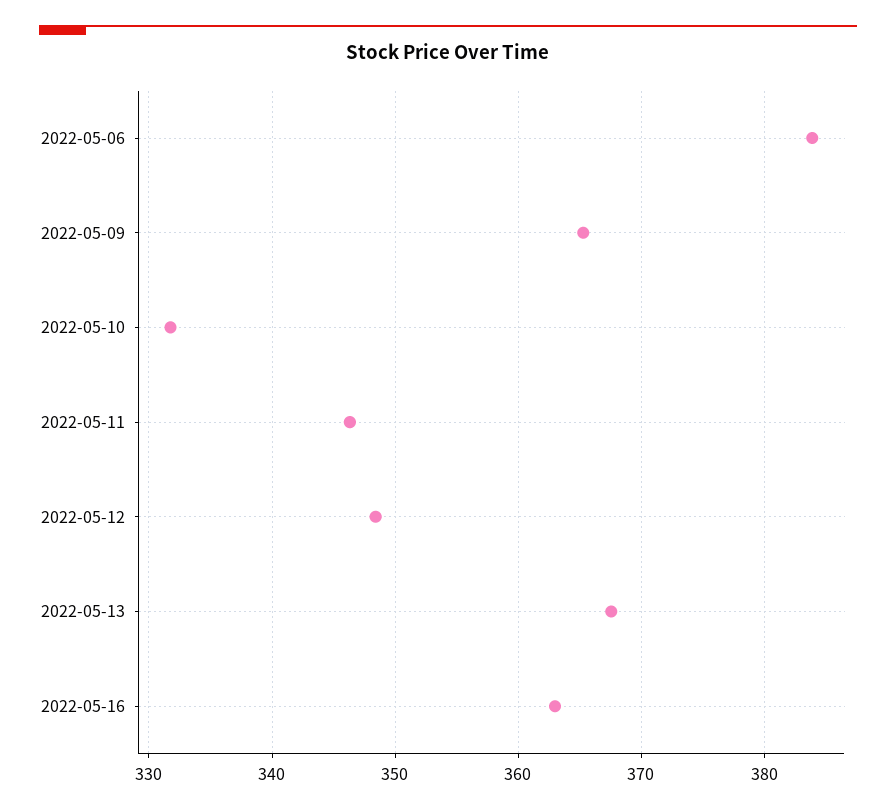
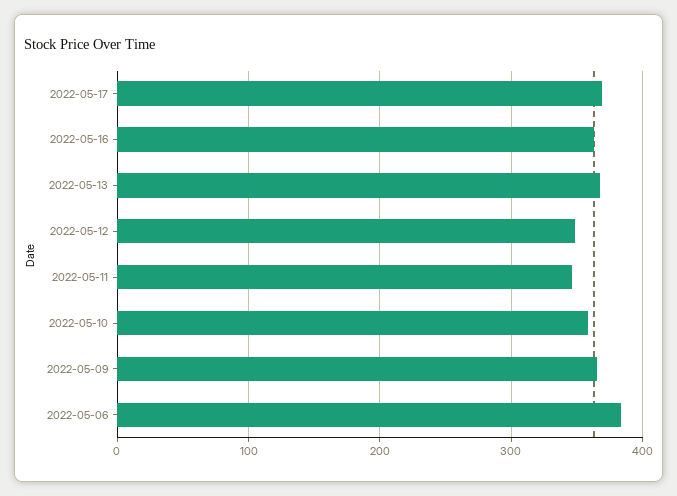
2022-05-10: 332 -> 360
2022-05-17: none -> 370

